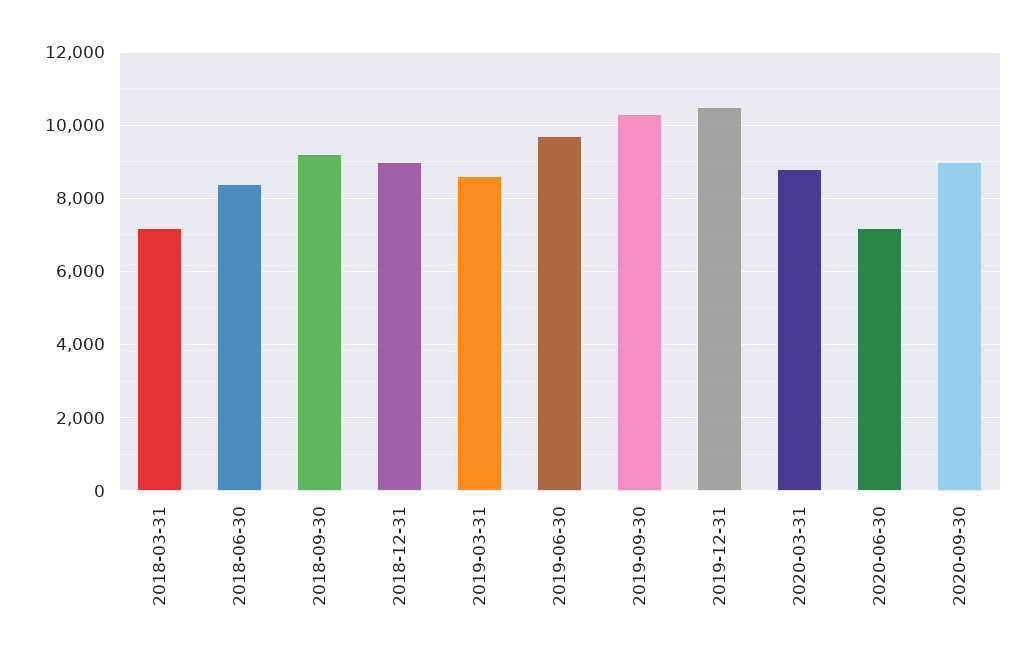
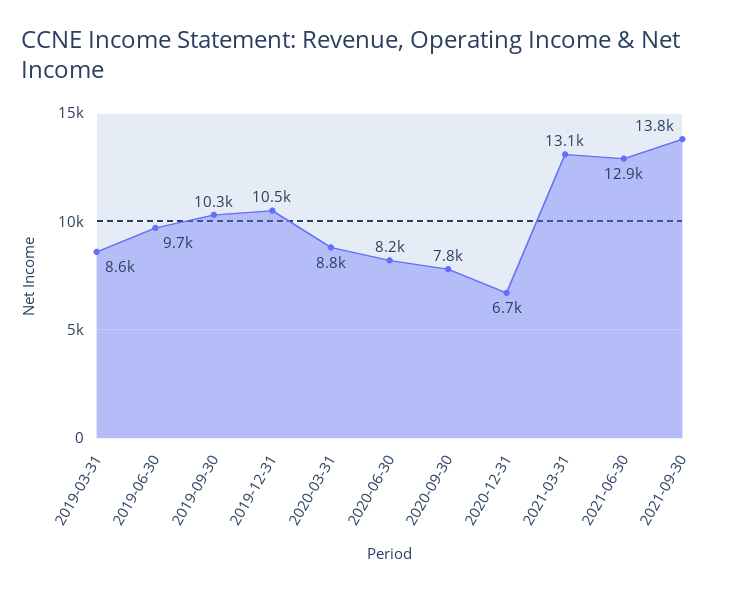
2018-03-31: 7200 -> none
2018-06-30: 8400 -> none
2018-09-30: 9200 -> none
2018-12-31: 9000 -> none
2020-06-30: 7200 -> 8200
2020-09-30: 9000 -> 7800
2020-12-31: none -> 6700
2021-03-31: none -> 13100
2021-06-30: none -> 12900
2021-09-30: none -> 13800

